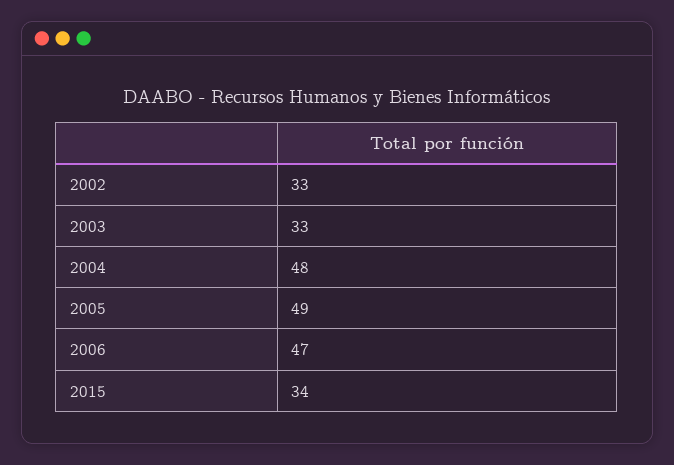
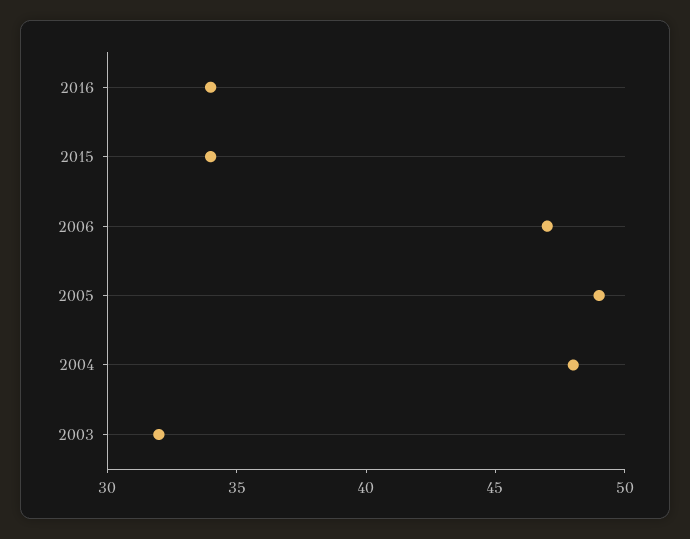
2002: 33 -> none
2003: 33 -> 32
2016: none -> 34

